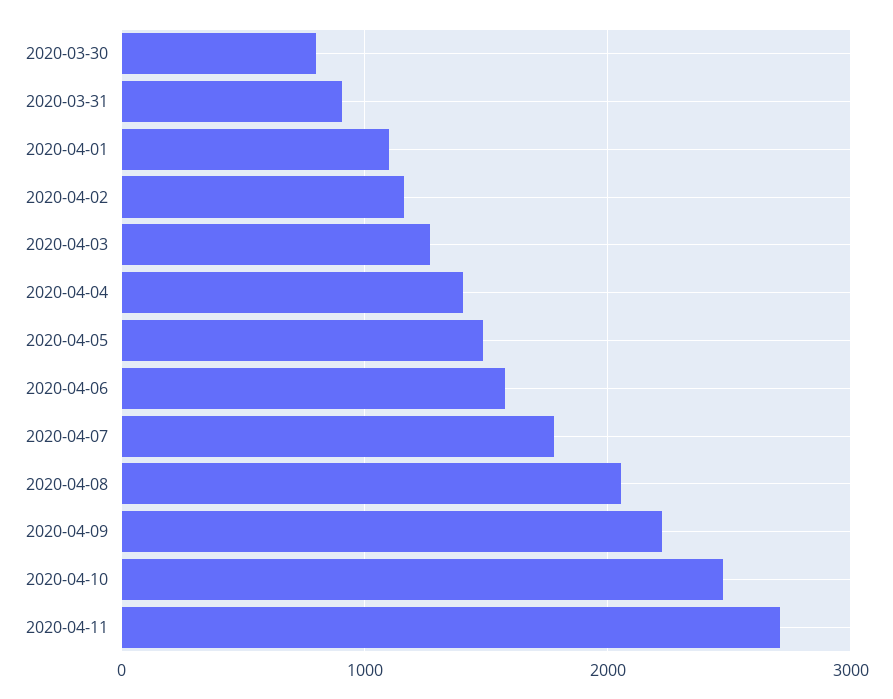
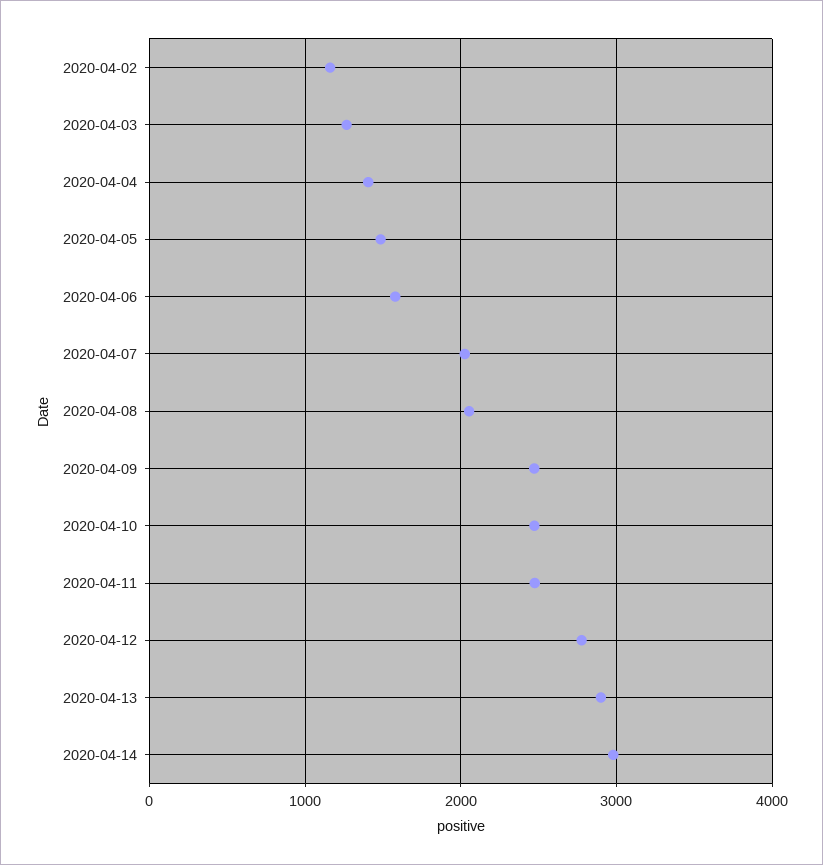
2020-03-30: 800 -> none
2020-03-31: 900 -> none
2020-04-01: 1100 -> none
2020-04-07: 1800 -> 2000
2020-04-09: 2200 -> 2500
2020-04-11: 2700 -> 2500
2020-04-12: none -> 2800
2020-04-13: none -> 2900
2020-04-14: none -> 3000

